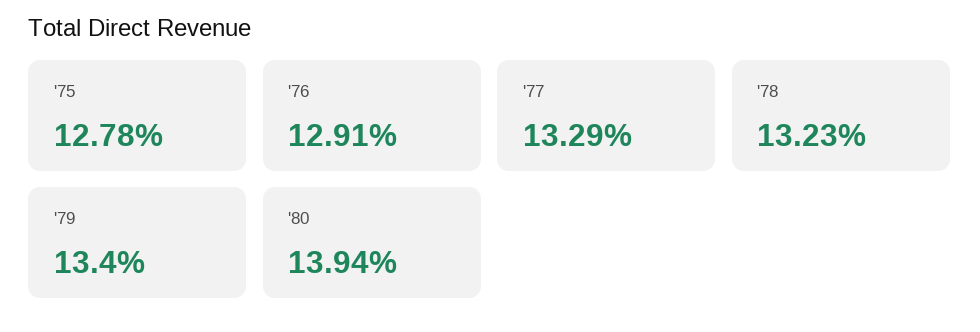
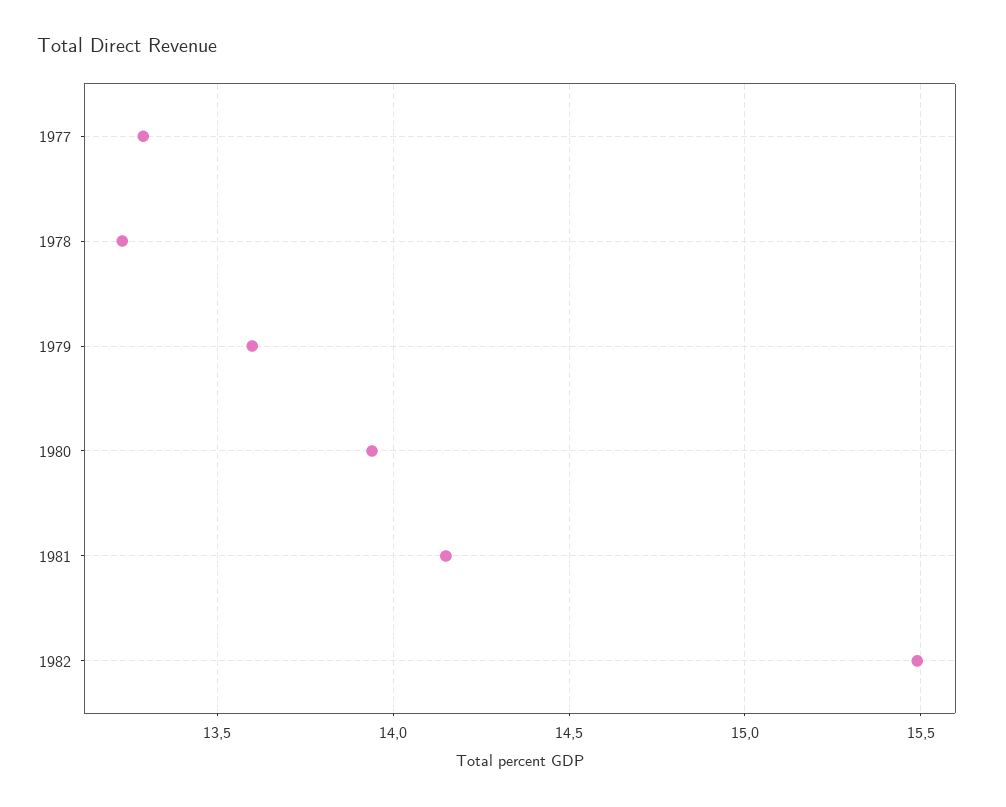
'75: 12.78 -> none
'76: 12.91 -> none
'79: 13.4 -> 13.6
1981: none -> 14.15
1982: none -> 15.5

